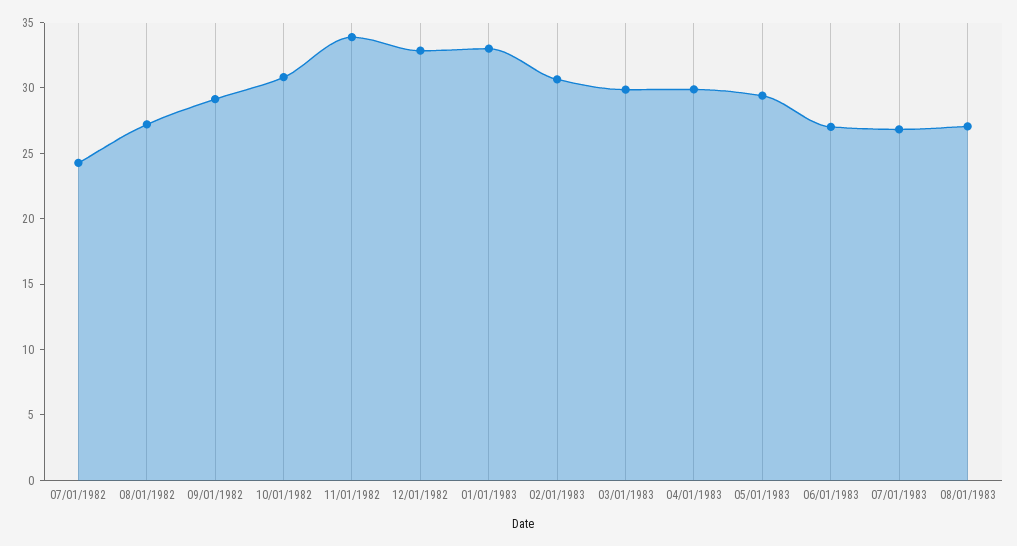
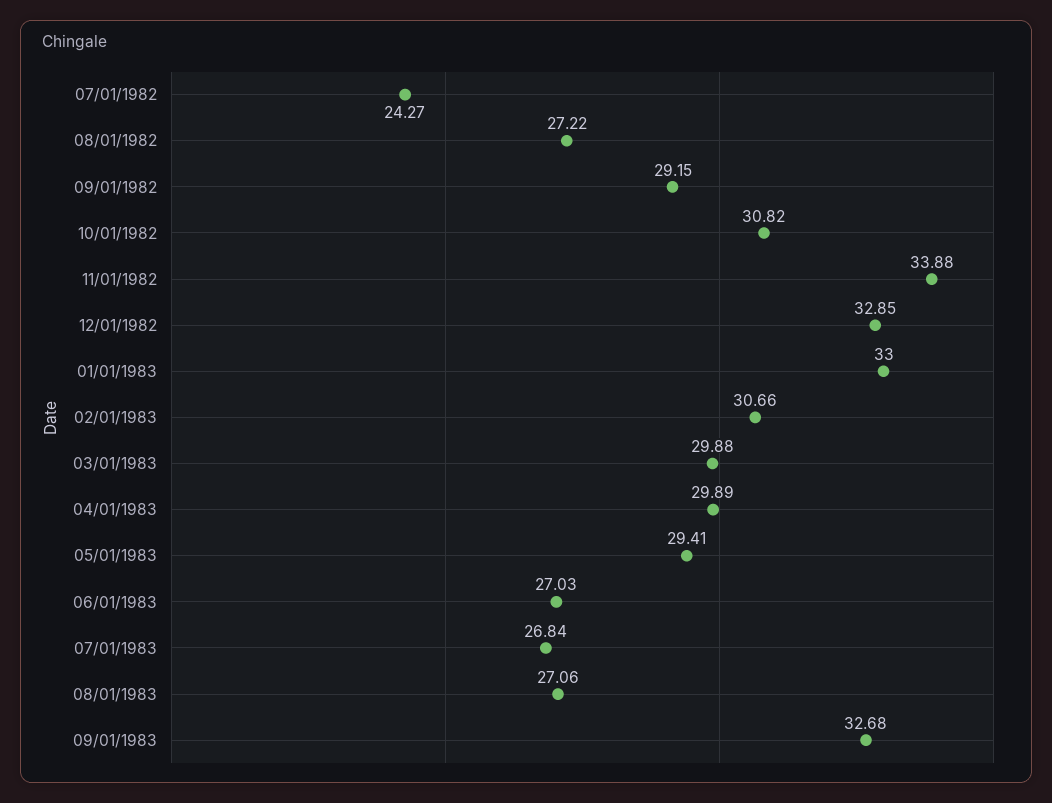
09/01/1983: none -> 32.68

